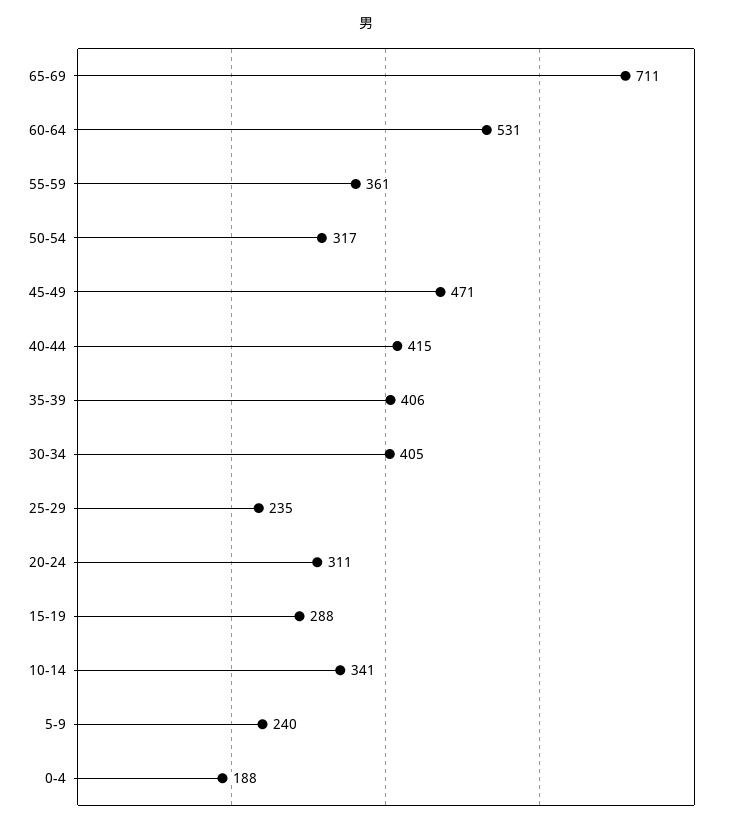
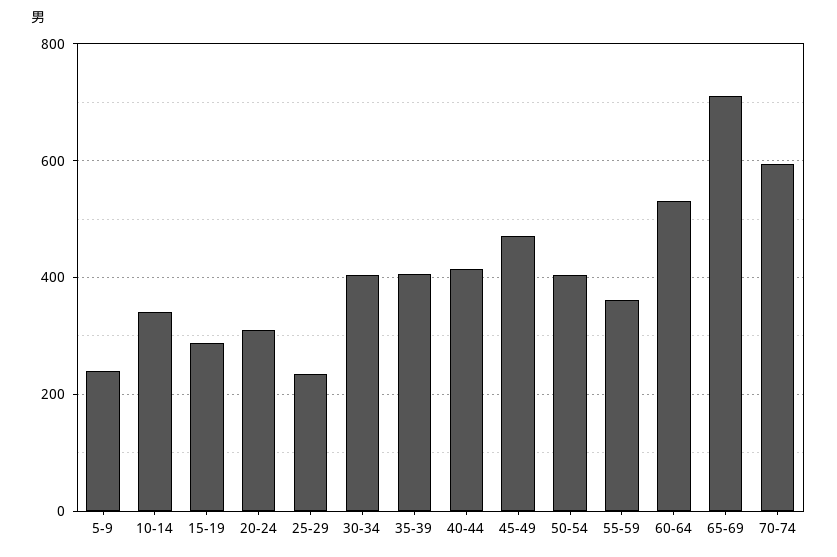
50-54: 317 -> 400
0-4: 188 -> none
70-74: none -> 600

